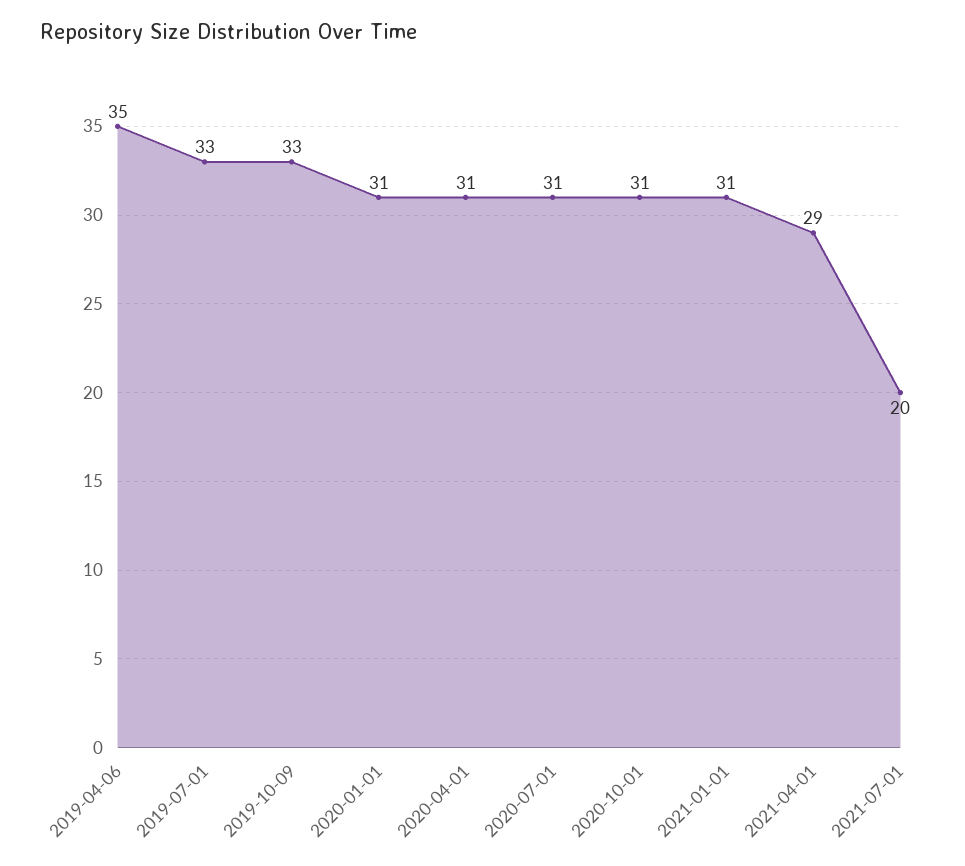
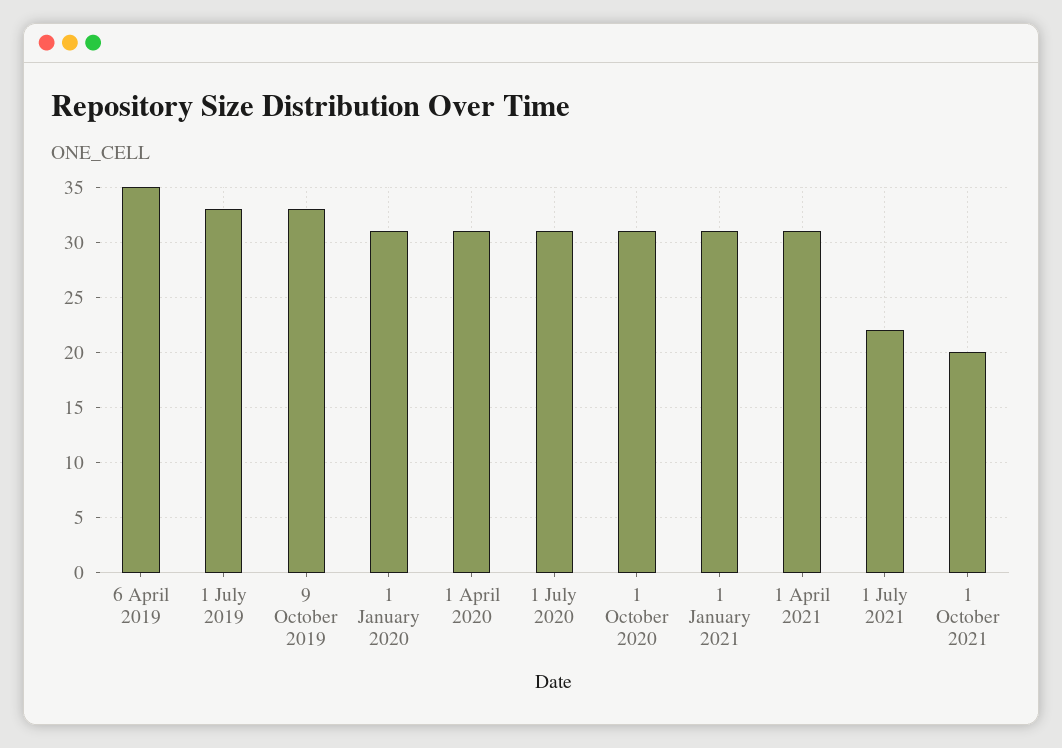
2021-04-01: 29 -> 31
2021-07-01: 20 -> 22
1 October 2021: none -> 20

